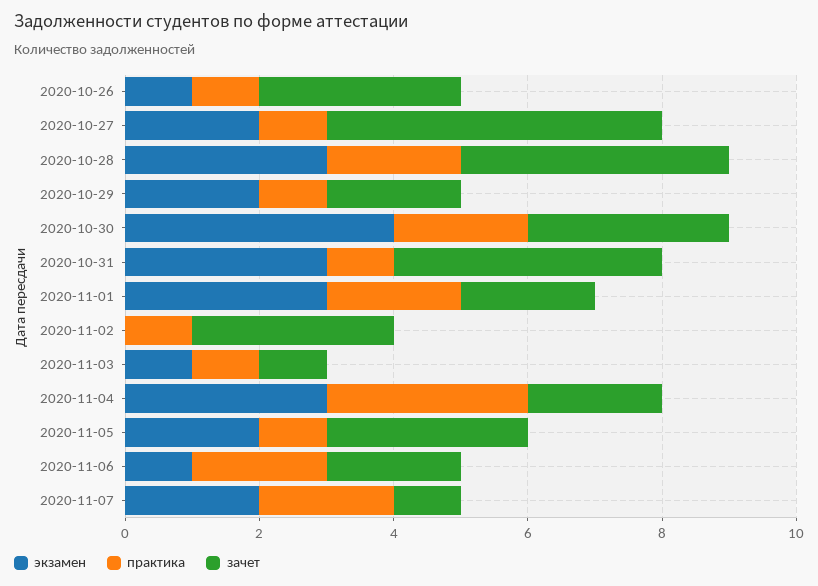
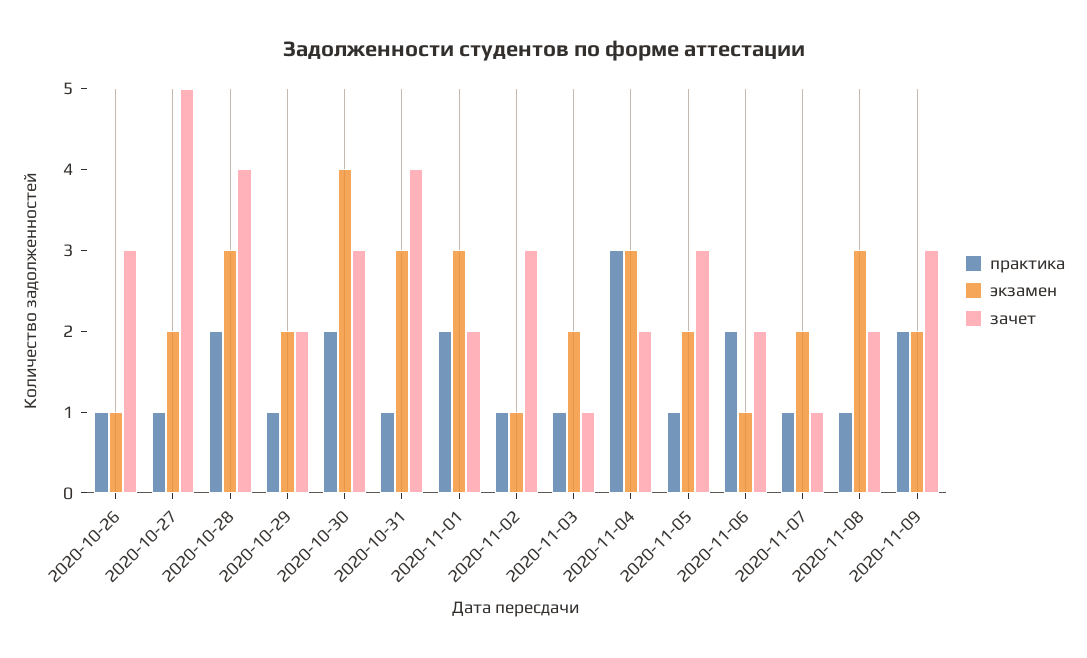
экзамен, 2020-11-02: 0 -> 1
экзамен, 2020-11-03: 1 -> 2
практика, 2020-11-07: 2 -> 1
практика, 2020-11-08: none -> 1
экзамен, 2020-11-08: none -> 3
зачет, 2020-11-08: none -> 2
практика, 2020-11-09: none -> 2
экзамен, 2020-11-09: none -> 2
зачет, 2020-11-09: none -> 3

